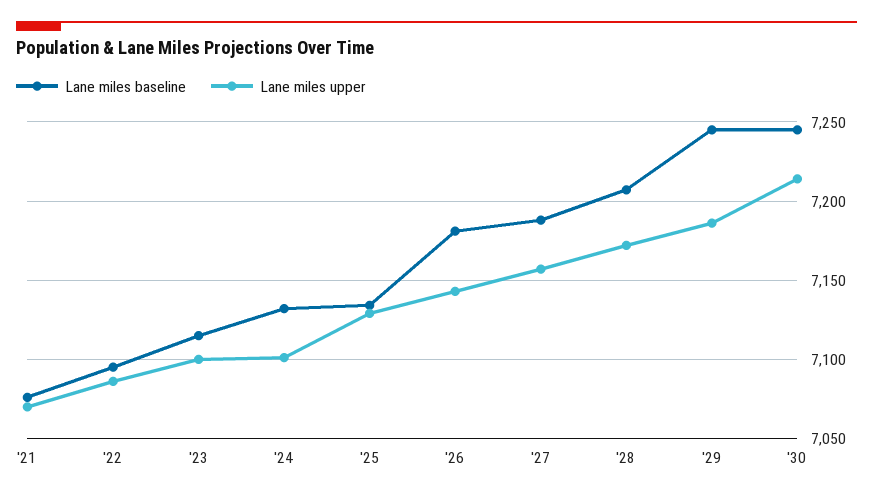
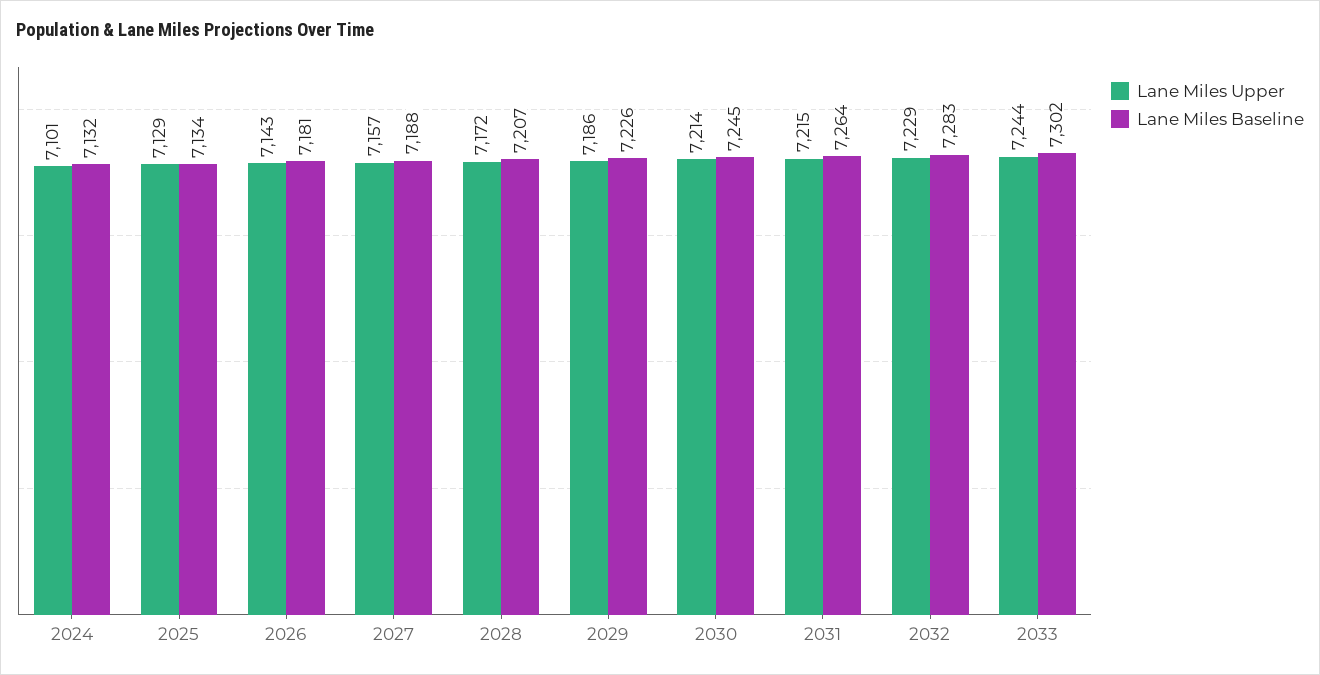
Lane miles baseline, '21: 7075 -> none
Lane miles upper, '21: 7070 -> none
Lane miles baseline, '22: 7095 -> none
Lane miles upper, '22: 7085 -> none
Lane miles baseline, '23: 7115 -> none
Lane miles upper, '23: 7100 -> none
Lane miles baseline, '29: 7245 -> 7226
Lane miles upper, 2031: none -> 7215
Lane miles baseline, 2031: none -> 7264
Lane miles upper, 2032: none -> 7229
Lane miles baseline, 2032: none -> 7283
Lane miles upper, 2033: none -> 7244
Lane miles baseline, 2033: none -> 7302

